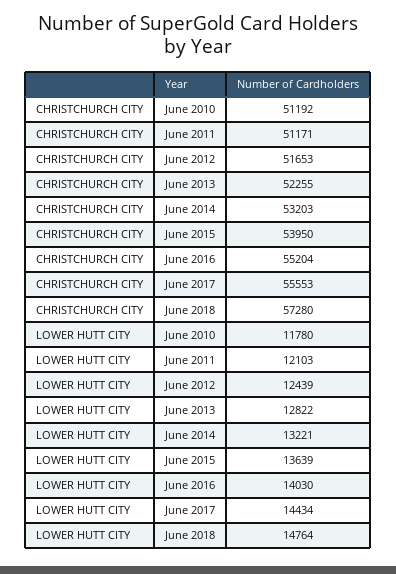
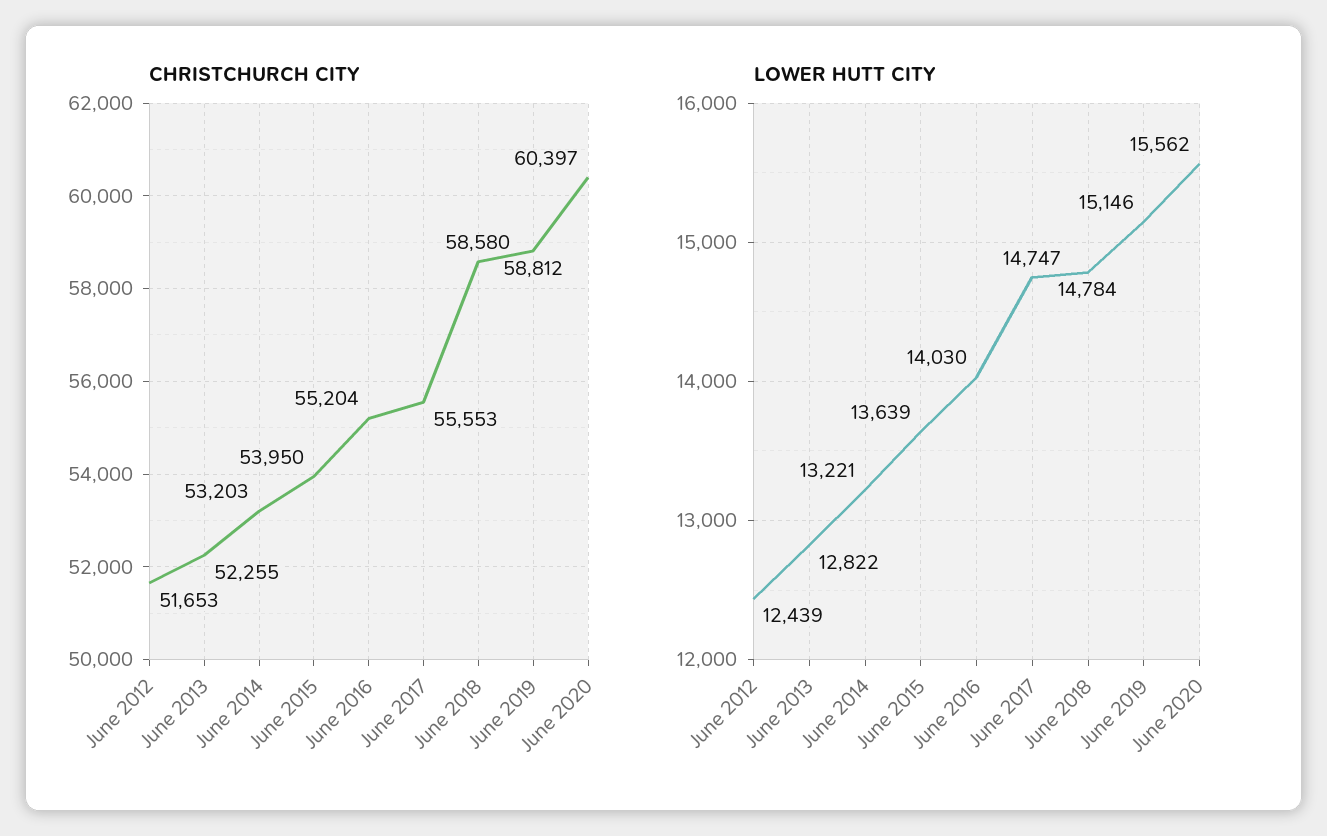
CHRISTCHURCH CITY, June 2010: 51192 -> none
CHRISTCHURCH CITY, June 2011: 51171 -> none
CHRISTCHURCH CITY, June 2018: 57280 -> 58580
LOWER HUTT CITY, June 2010: 11780 -> none
LOWER HUTT CITY, June 2011: 12103 -> none
LOWER HUTT CITY, June 2017: 14434 -> 14747
LOWER HUTT CITY, June 2018: 14764 -> 14784
CHRISTCHURCH CITY, June 2019: none -> 58812
CHRISTCHURCH CITY, June 2020: none -> 60397
LOWER HUTT CITY, June 2019: none -> 15146
LOWER HUTT CITY, June 2020: none -> 15562

